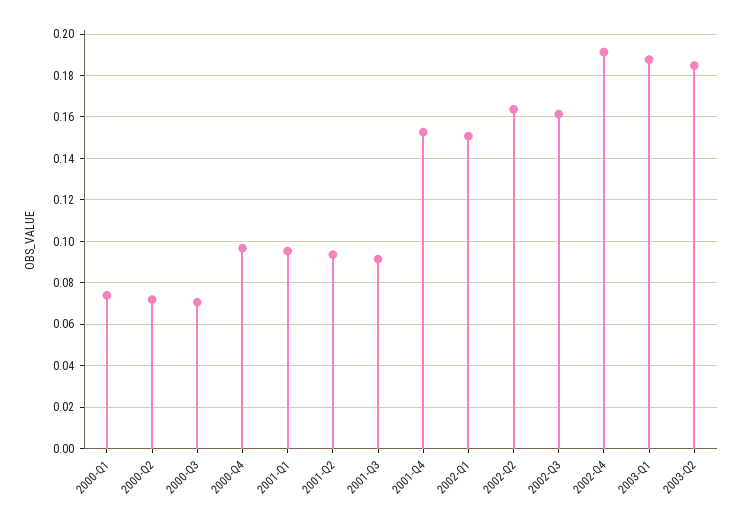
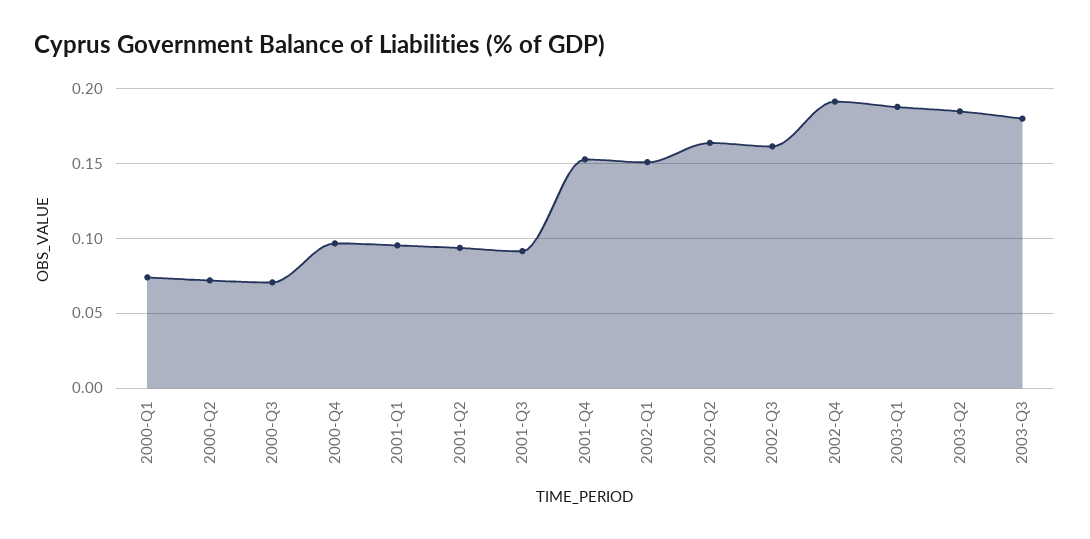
2003-Q3: none -> 0.18

